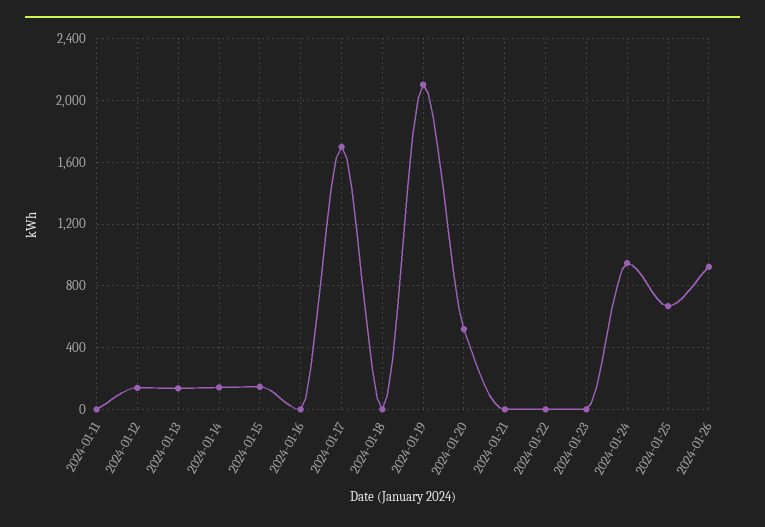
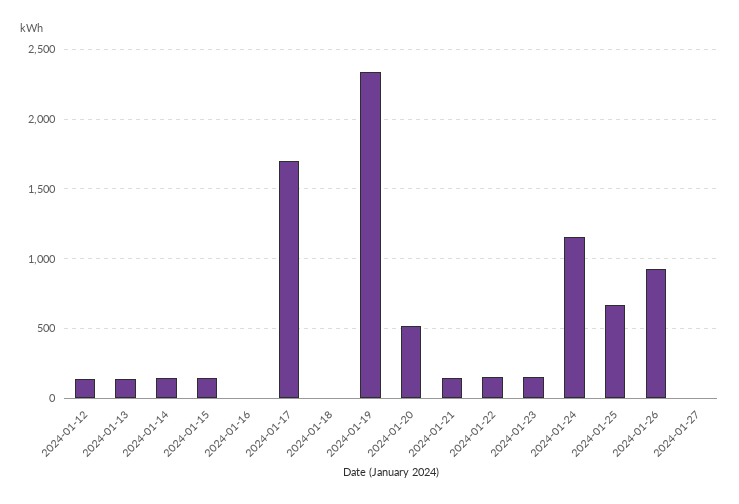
2024-01-11: 0 -> none
2024-01-19: 2100 -> 2350
2024-01-21: 0 -> 150
2024-01-22: 0 -> 150
2024-01-23: 0 -> 150
2024-01-24: 950 -> 1150
2024-01-27: none -> 0

